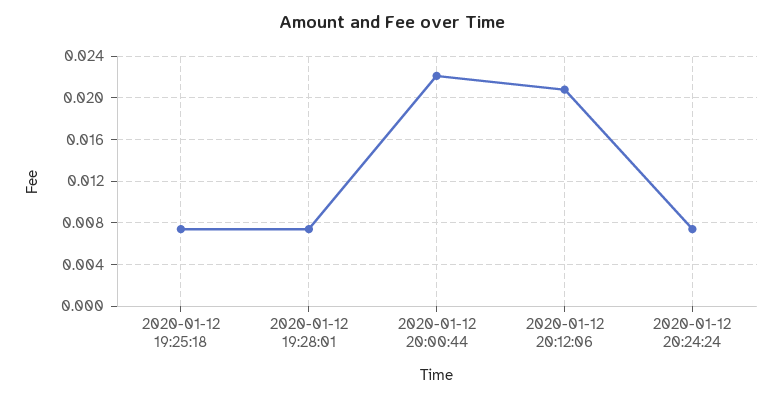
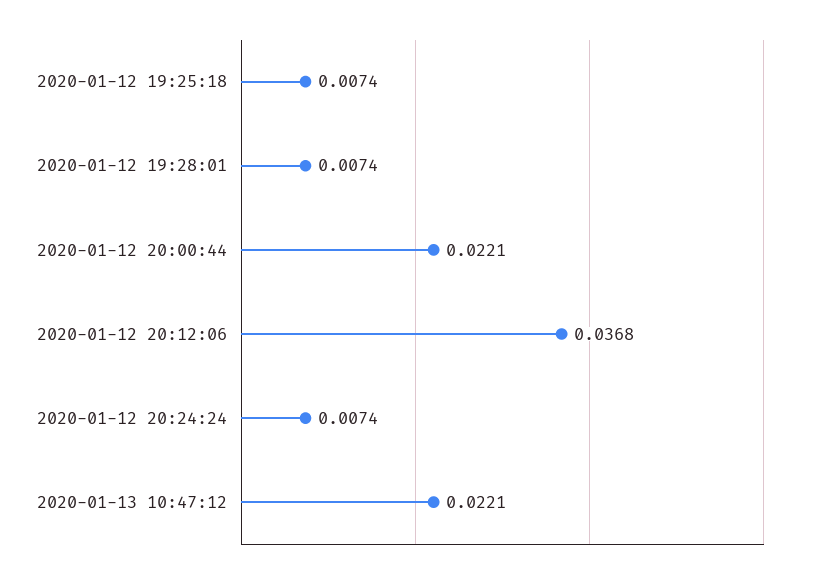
2020-01-12 20:12:06: 0.021 -> 0.0368
2020-01-13 10:47:12: none -> 0.0221

